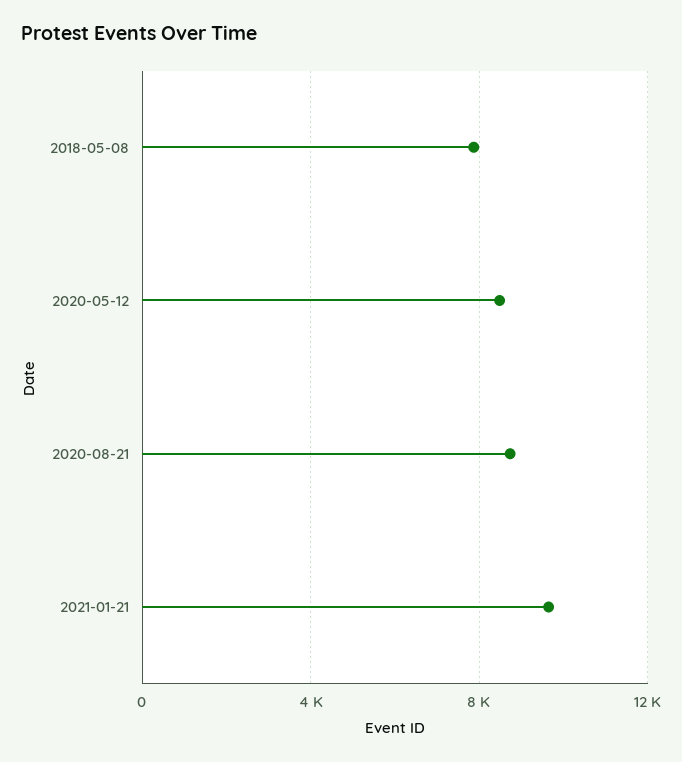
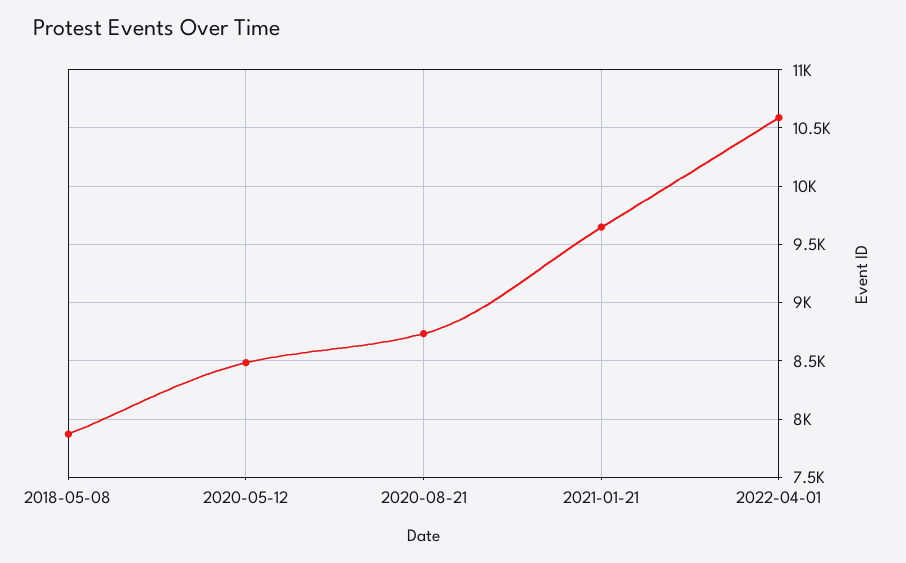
2022-04-01: none -> 10600

